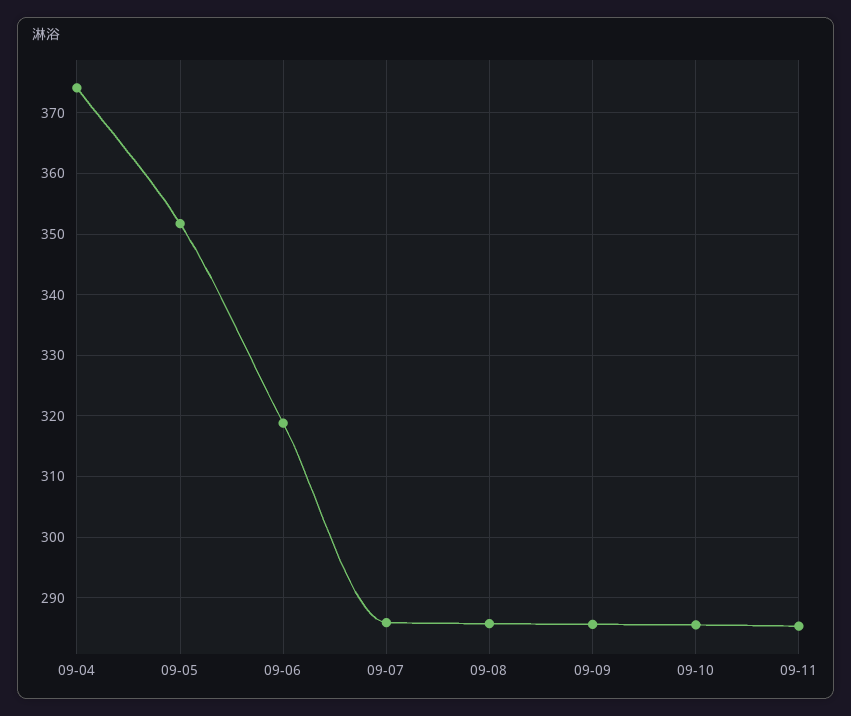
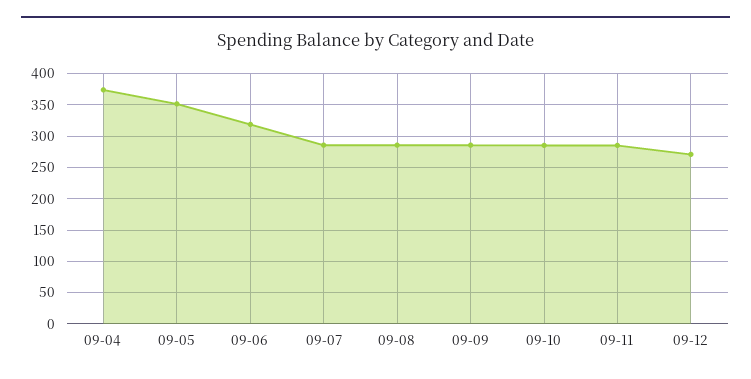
09-12: none -> 270

